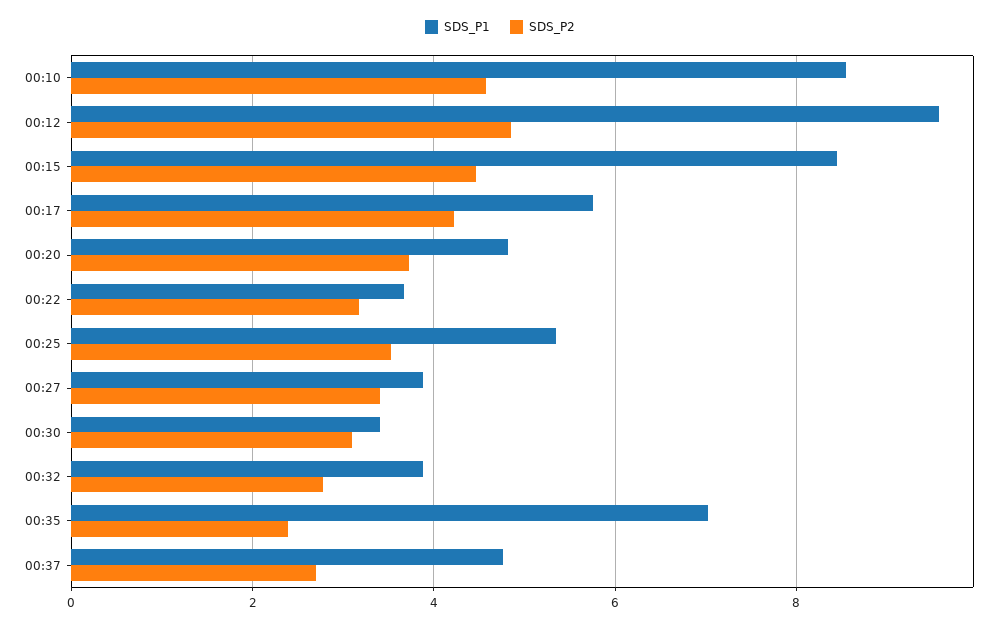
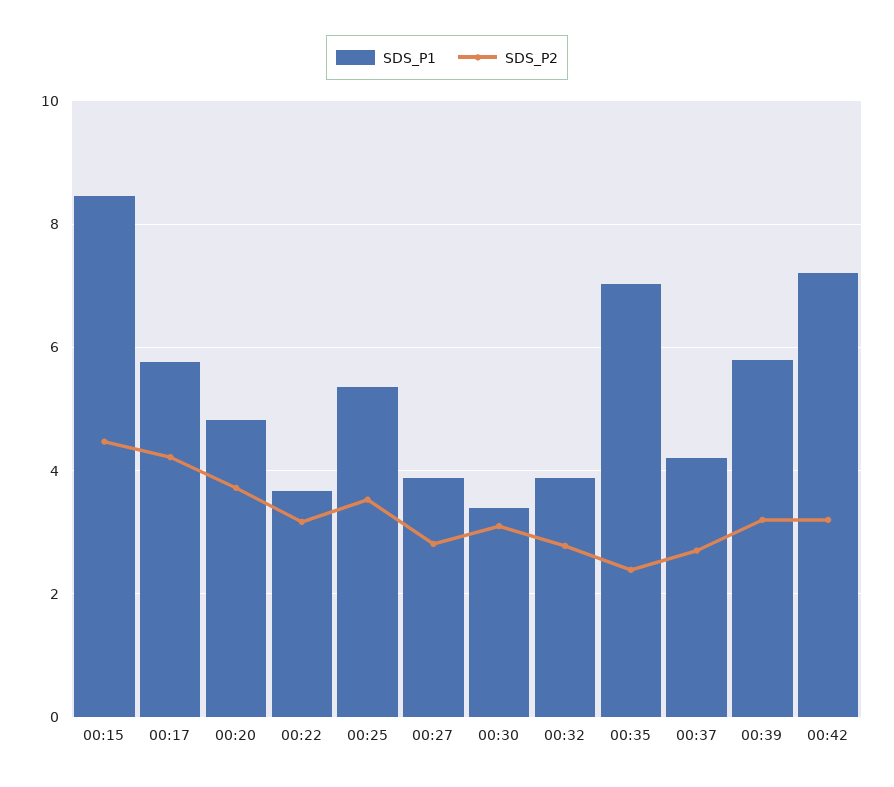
SDS_P1, 00:10: 8.6 -> none
SDS_P2, 00:10: 4.6 -> none
SDS_P1, 00:12: 9.6 -> none
SDS_P2, 00:12: 4.8 -> none
SDS_P2, 00:27: 3.4 -> 2.8
SDS_P1, 00:37: 4.8 -> 4.2
SDS_P1, 00:39: none -> 5.8
SDS_P2, 00:39: none -> 3.2
SDS_P1, 00:42: none -> 7.2
SDS_P2, 00:42: none -> 3.2

